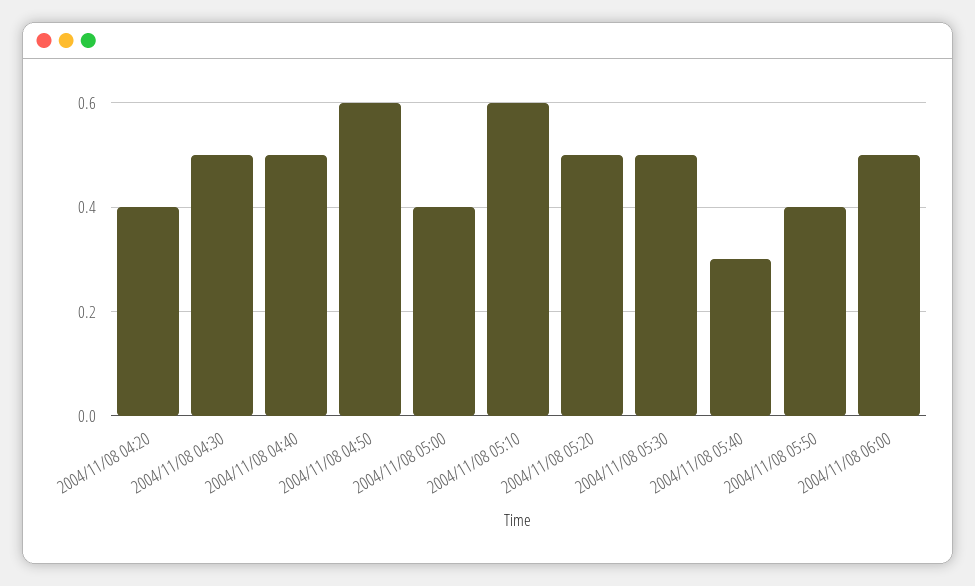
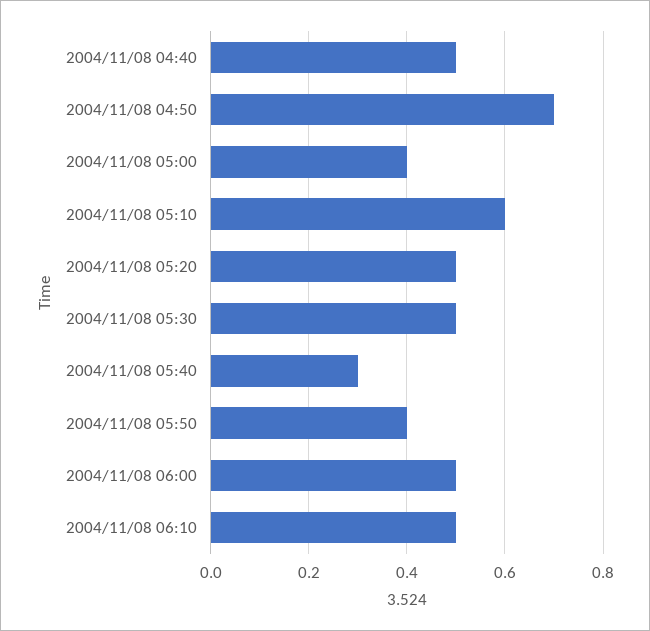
2004/11/08 04:20: 0.4 -> none
2004/11/08 04:30: 0.5 -> none
2004/11/08 04:50: 0.6 -> 0.7
2004/11/08 06:10: none -> 0.5

